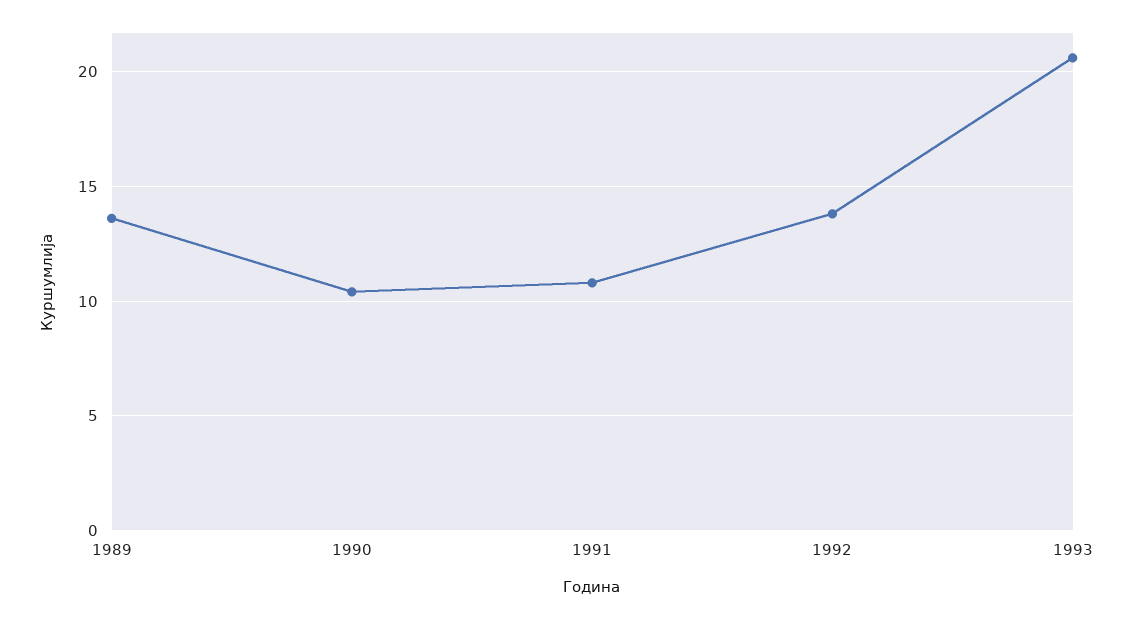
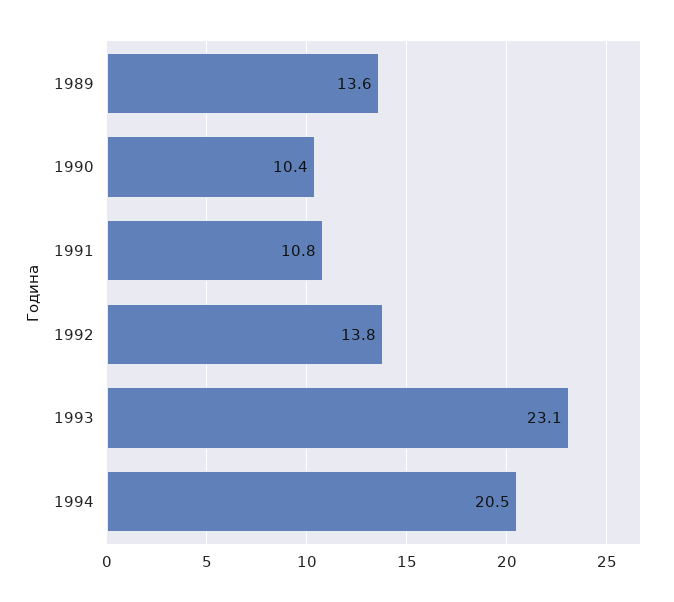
1993: 20.5 -> 23.1
1994: none -> 20.5

